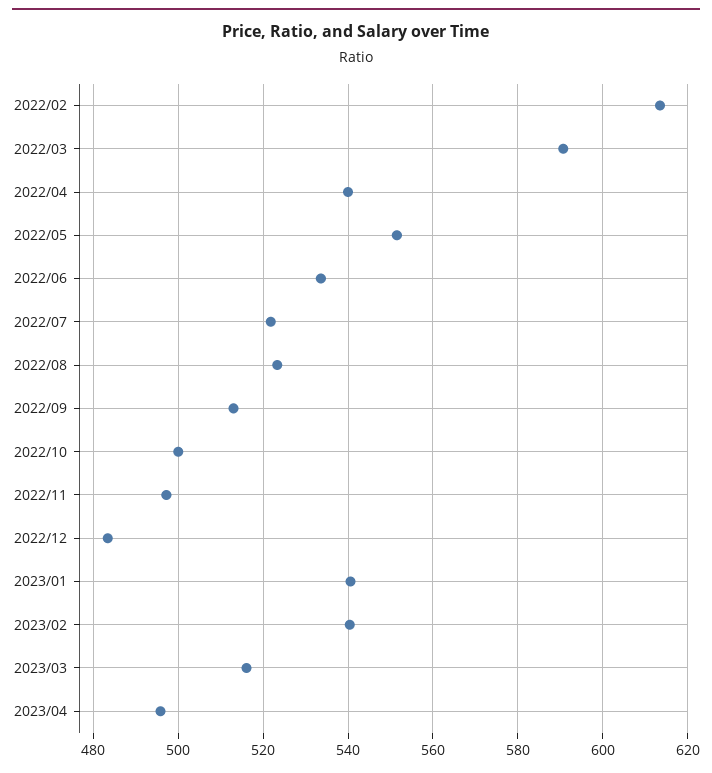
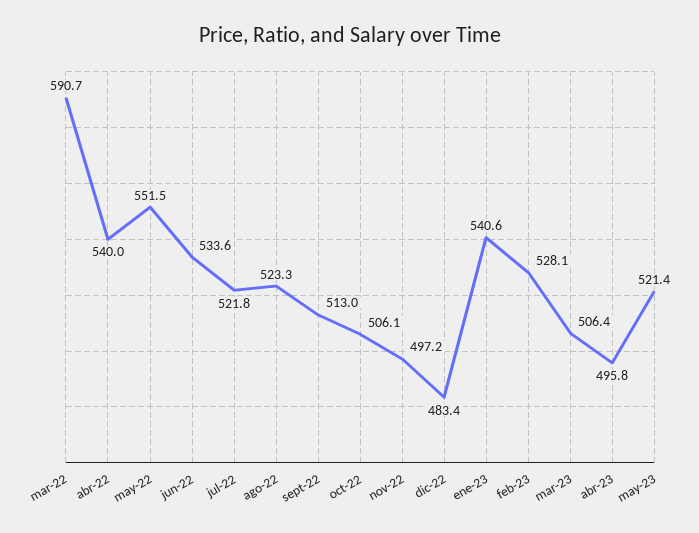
2022/02: 614 -> none
2022/10: 500 -> 506.1
2023/02: 540 -> 528.1
2023/03: 516 -> 506.4
may-23: none -> 521.4

